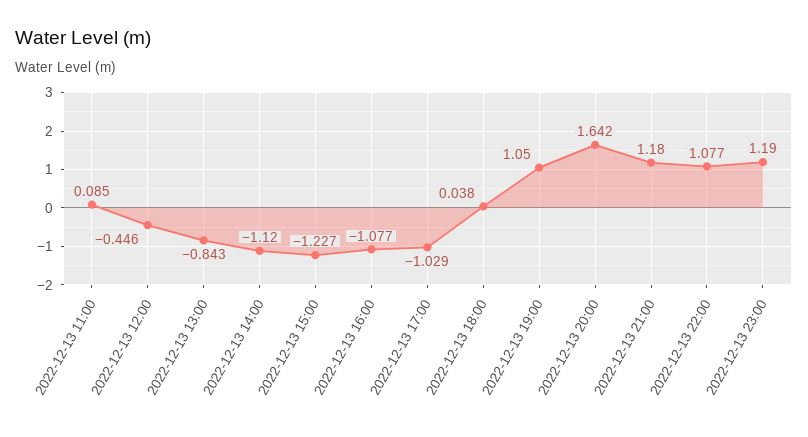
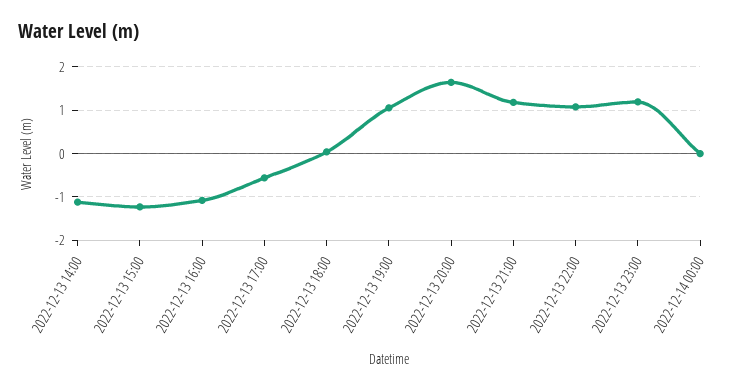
2022-12-13 11:00: 0.085 -> none
2022-12-13 12:00: -0.446 -> none
2022-12-13 13:00: -0.843 -> none
2022-12-13 17:00: -1.029 -> -0.6
2022-12-14 00:00: none -> 0

